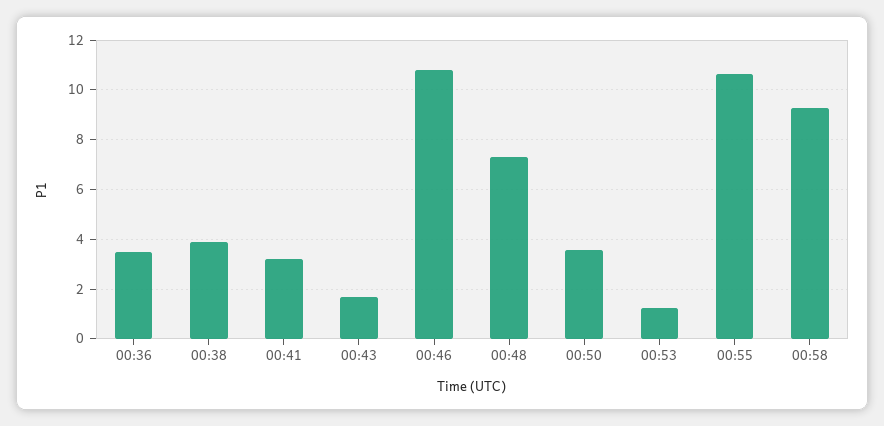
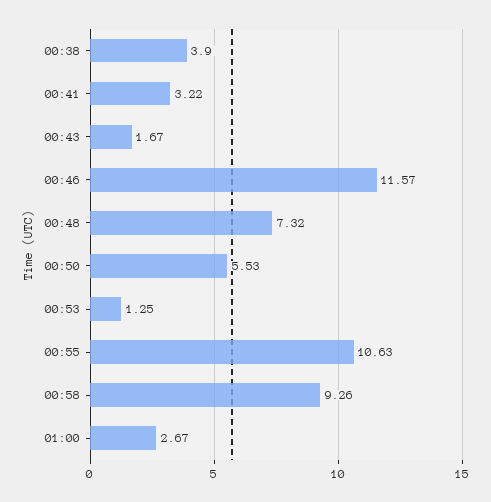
00:36: 3.5 -> none
00:46: 10.75 -> 11.57
00:50: 3.5 -> 5.53
01:00: none -> 2.67

